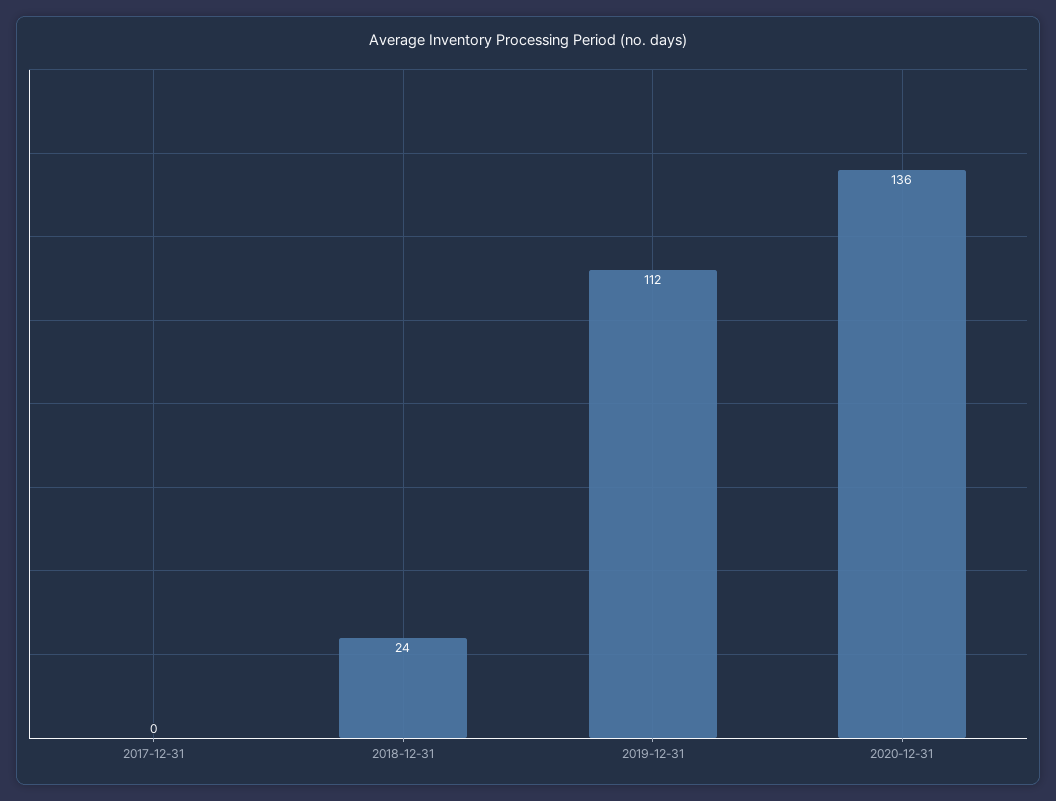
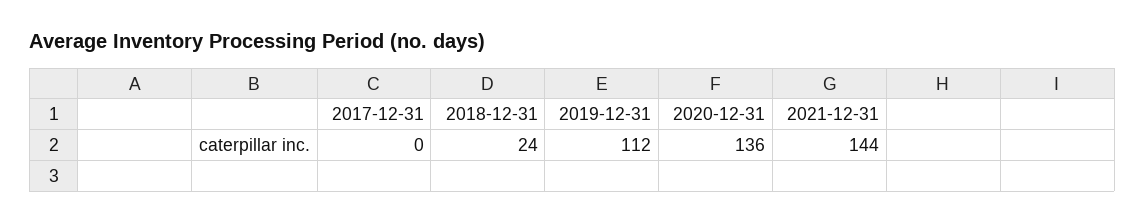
2021-12-31: none -> 144

